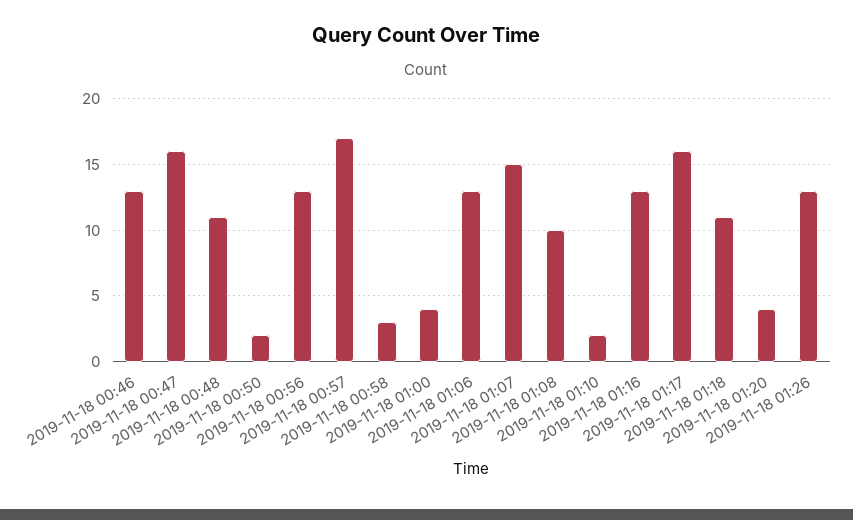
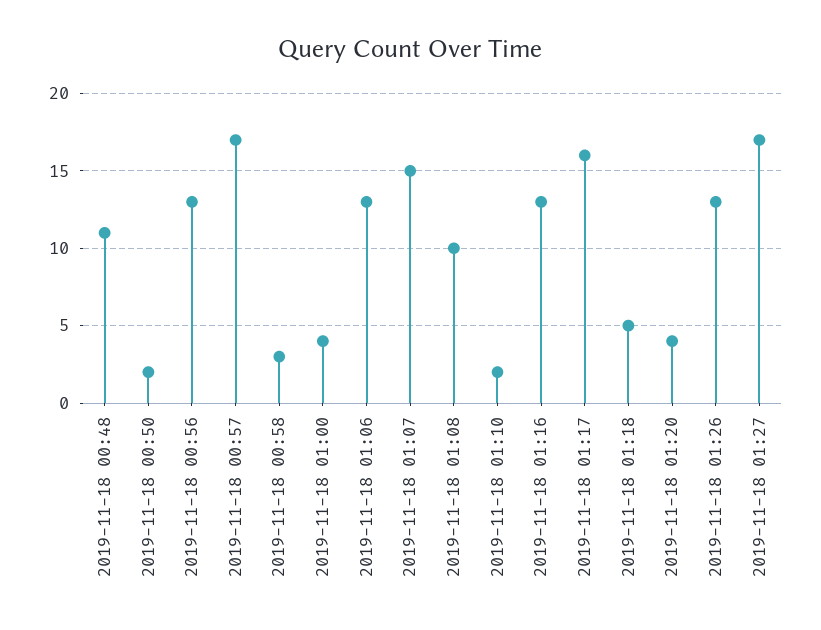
2019-11-18 00:46: 13 -> none
2019-11-18 00:47: 16 -> none
2019-11-18 01:18: 11 -> 5
2019-11-18 01:27: none -> 17

